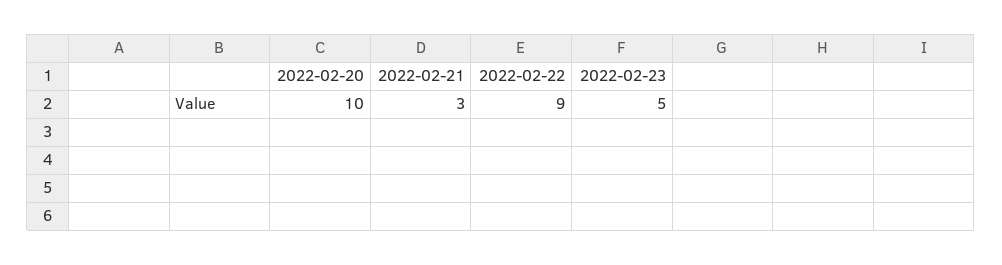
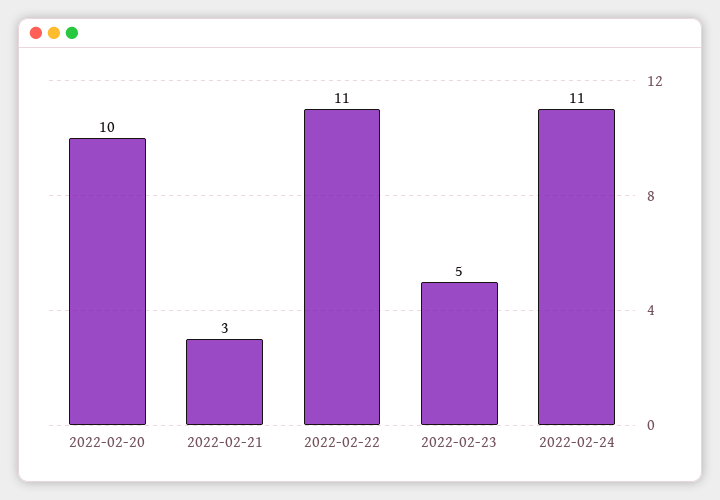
2022-02-22: 9 -> 11
2022-02-24: none -> 11

